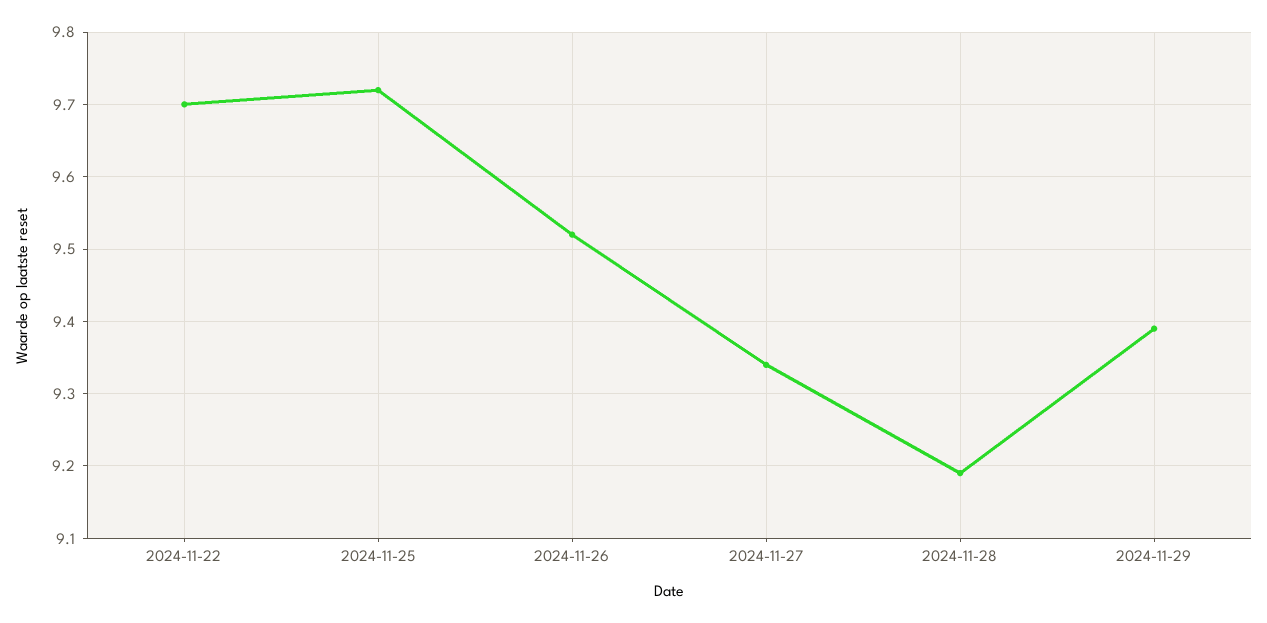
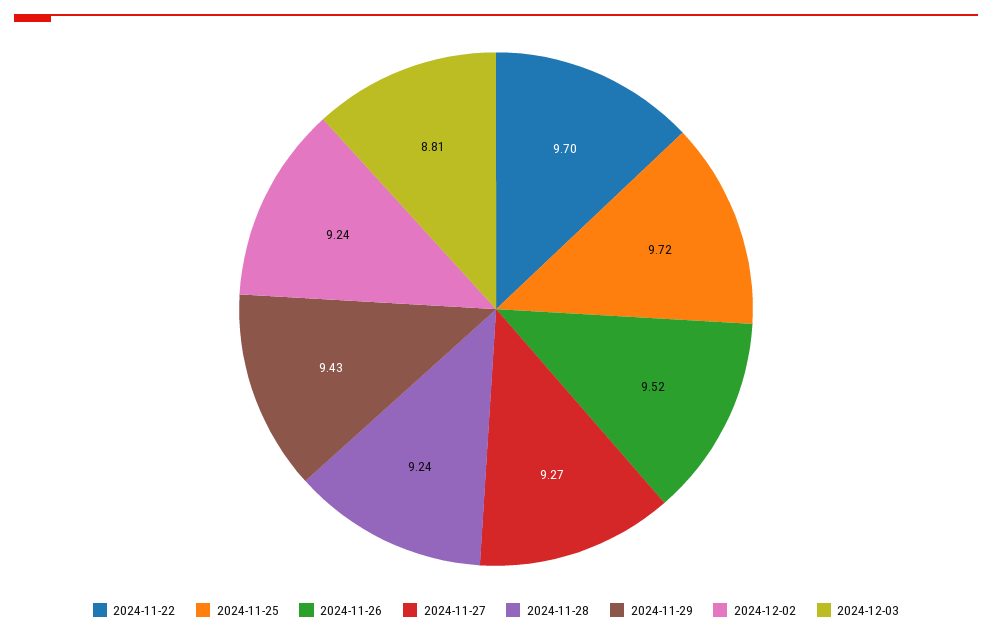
2024-11-27: 9.34 -> 9.27
2024-11-28: 9.19 -> 9.24
2024-11-29: 9.39 -> 9.43
2024-12-02: none -> 9.24
2024-12-03: none -> 8.81

